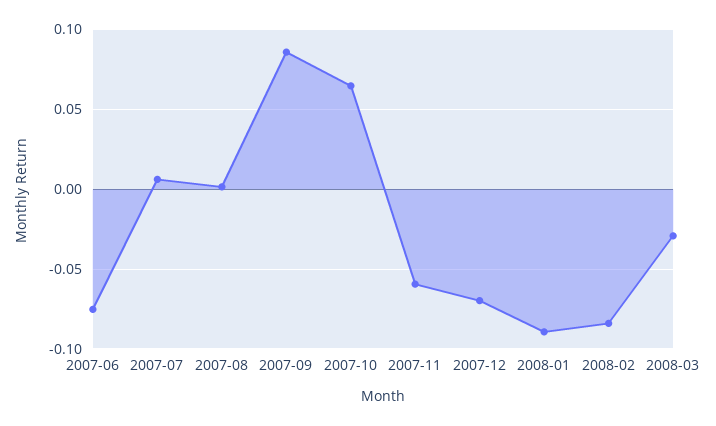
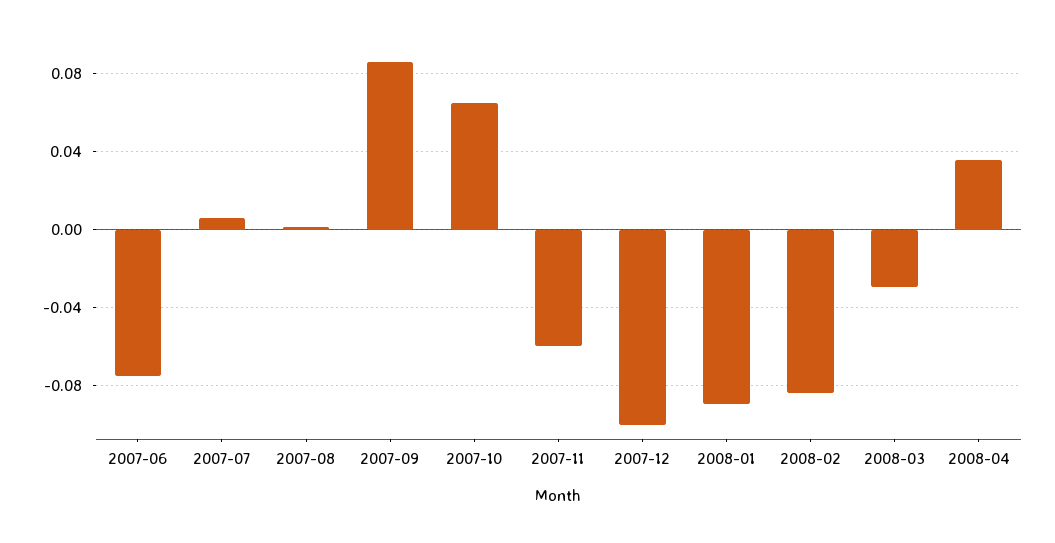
2007-12: -0.07 -> -0.1
2008-04: none -> 0.035

